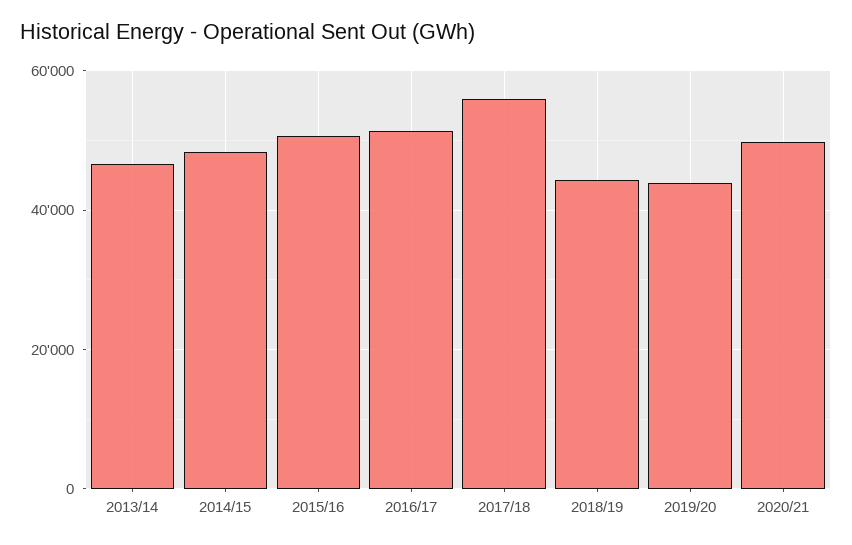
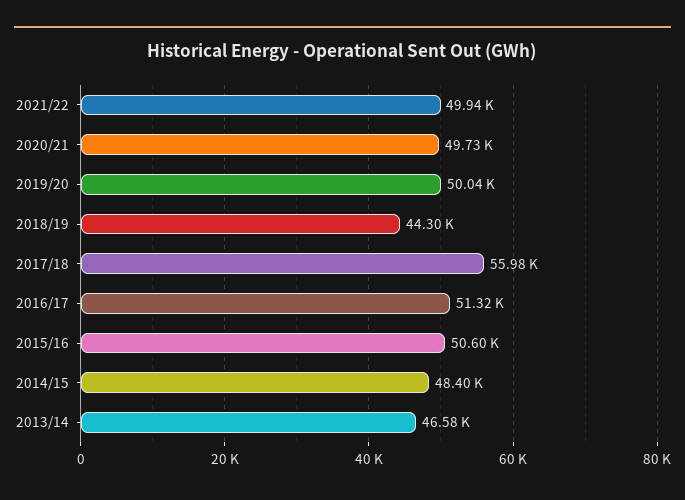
2019/20: 44000 -> 50040
2021/22: none -> 49940

